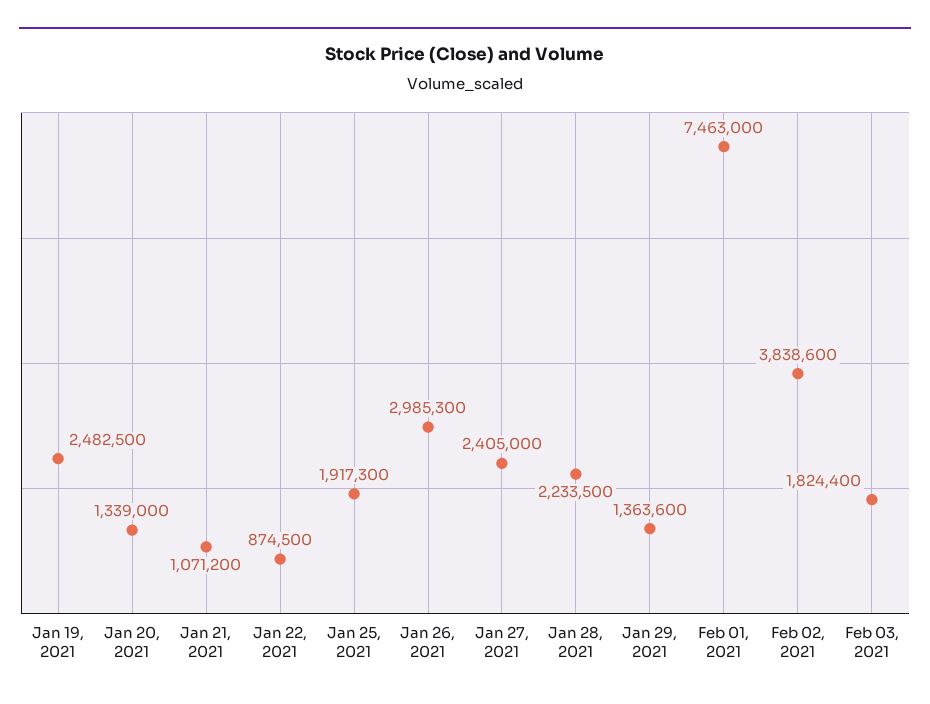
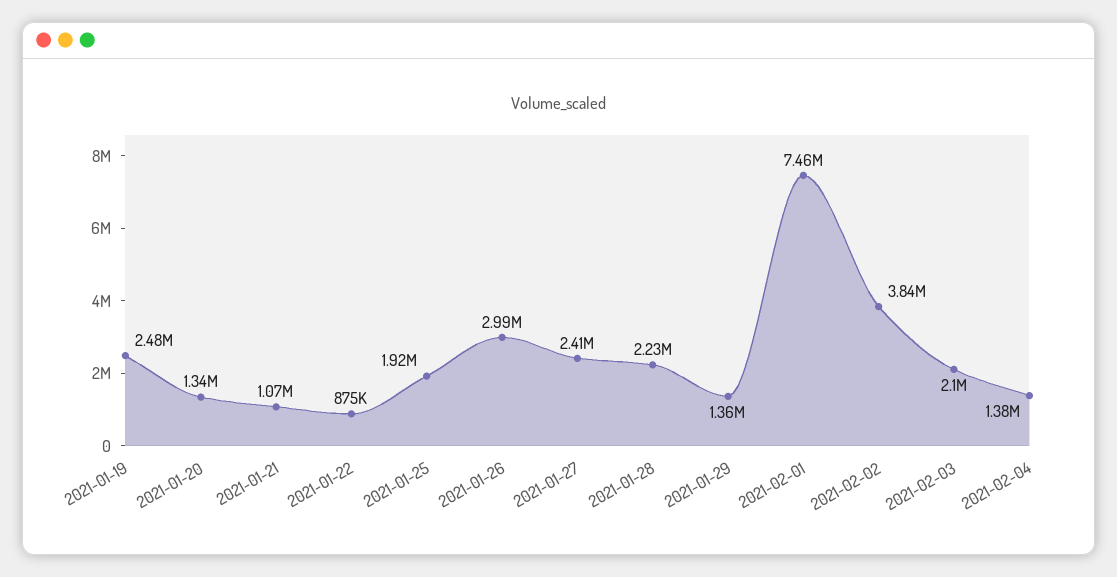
Feb 03, 2021: 1824400 -> 2100000
2021-02-04: none -> 1380000

